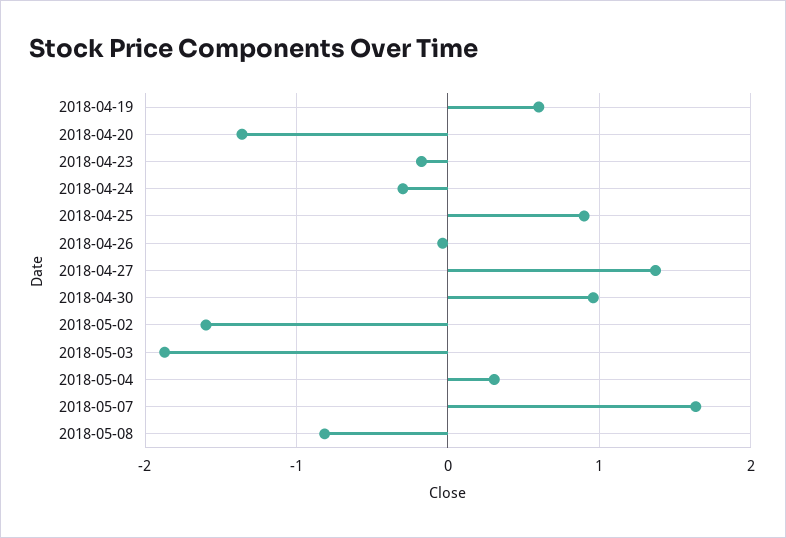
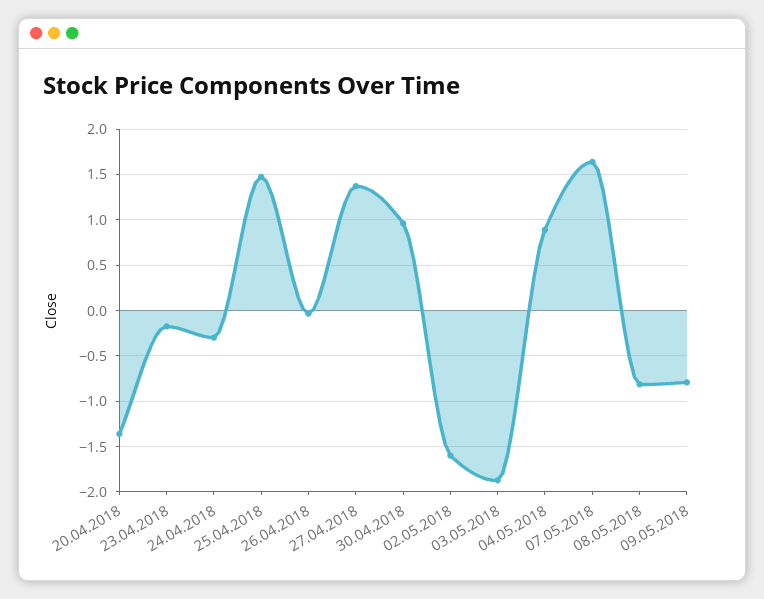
2018-04-19: 0.6 -> none
2018-04-25: 0.9 -> 1.5
2018-05-04: 0.3 -> 0.9
09.05.2018: none -> -0.8

